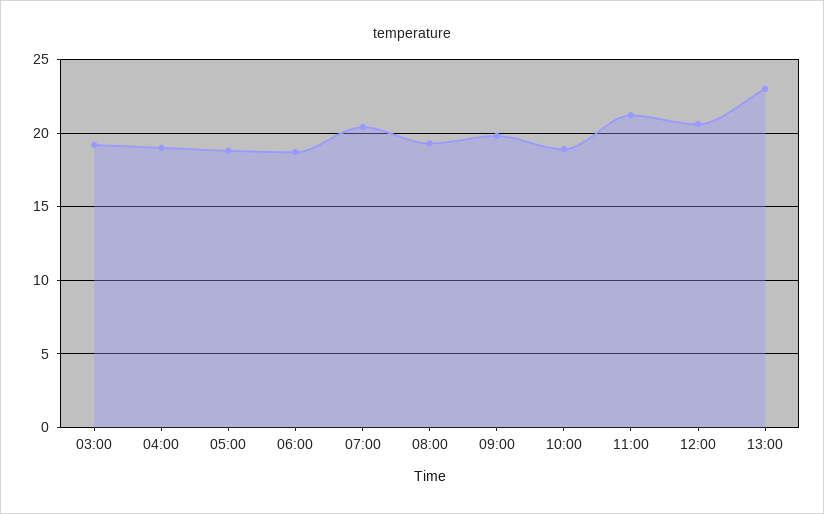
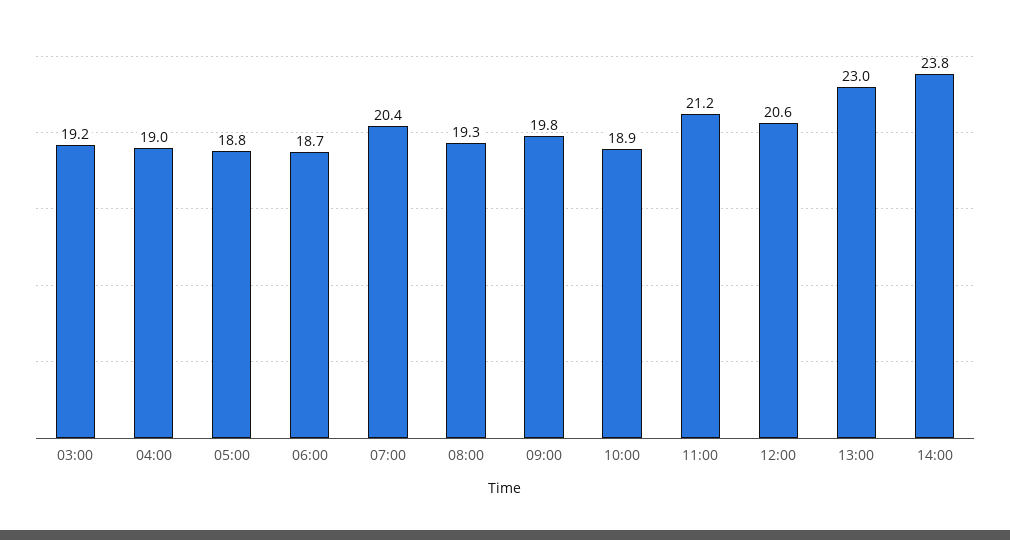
14:00: none -> 23.8

